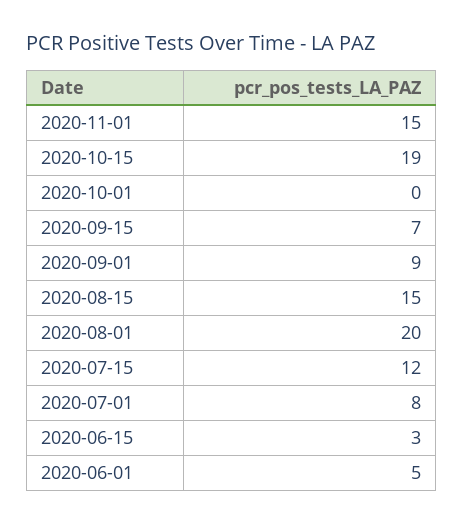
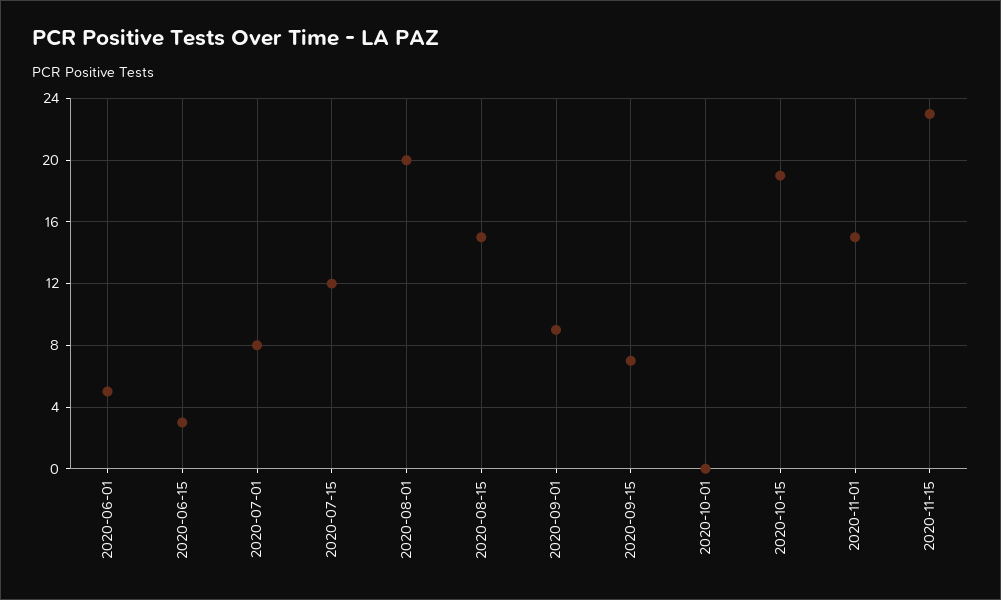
2020-11-15: none -> 23

